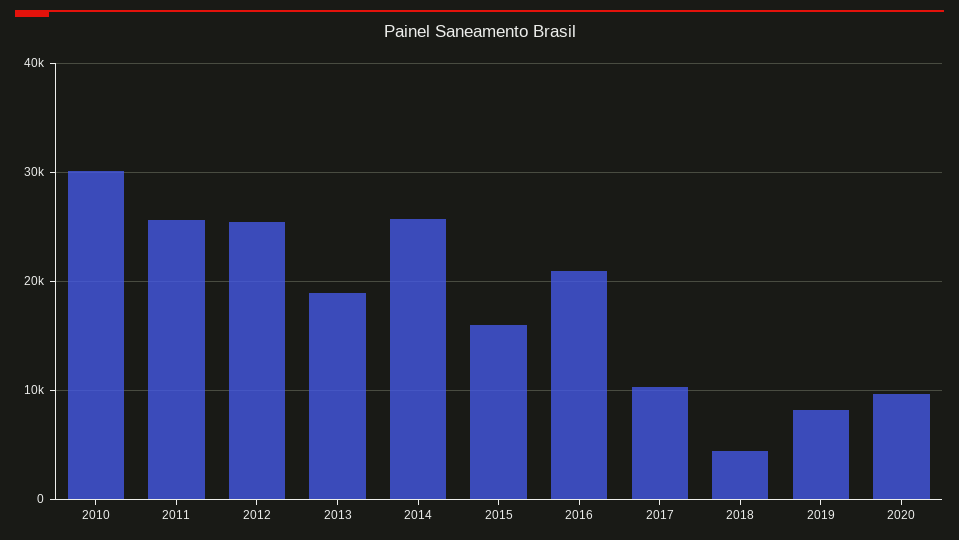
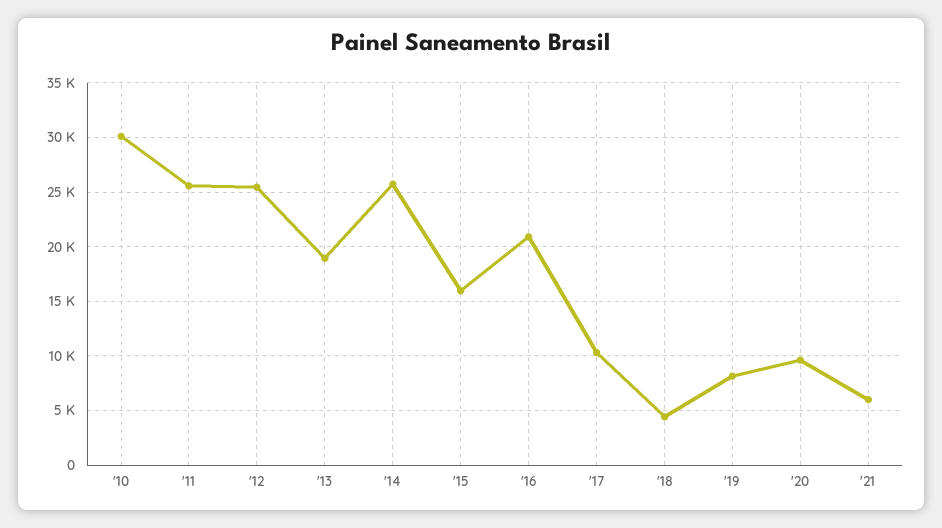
'21: none -> 6000

